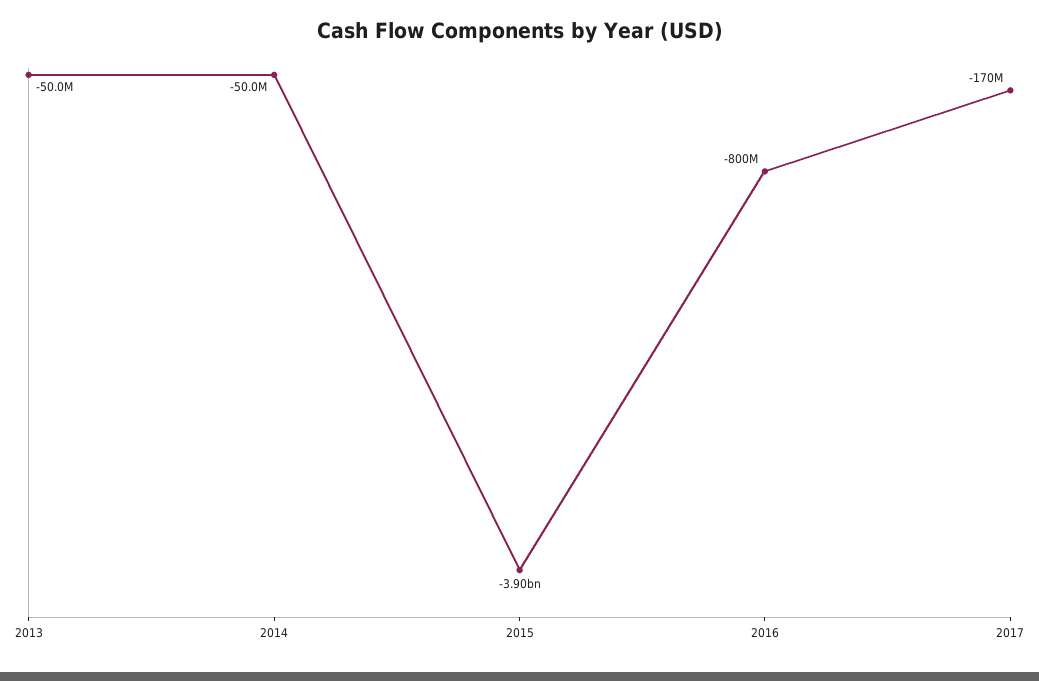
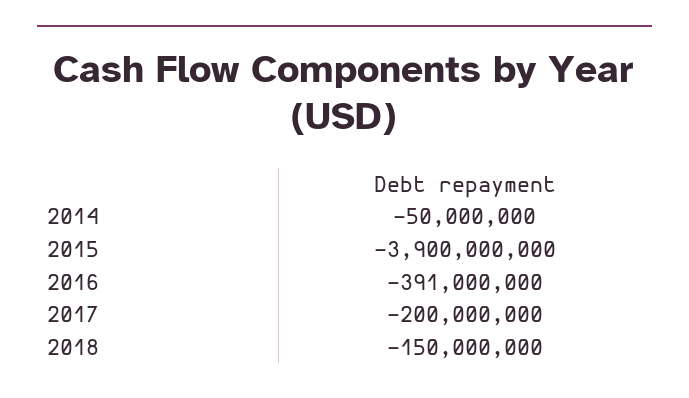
2013: -50000000 -> none
2016: -800000000 -> -391000000
2017: -170000000 -> -200000000
2018: none -> -150000000

